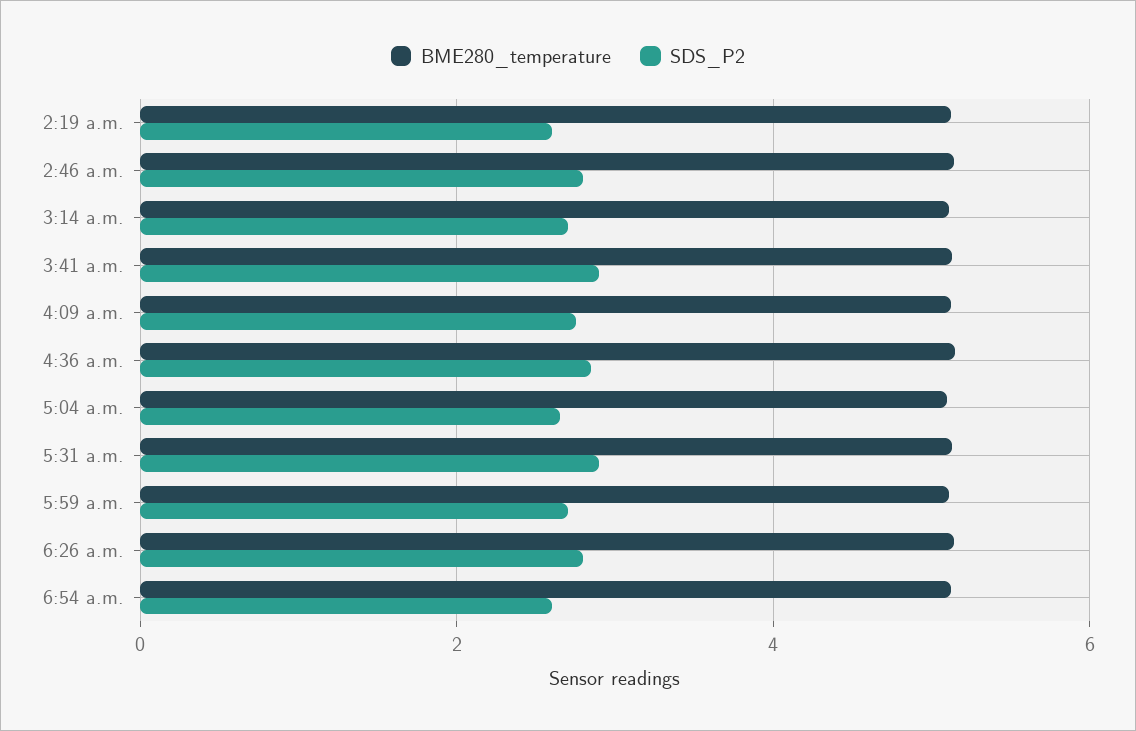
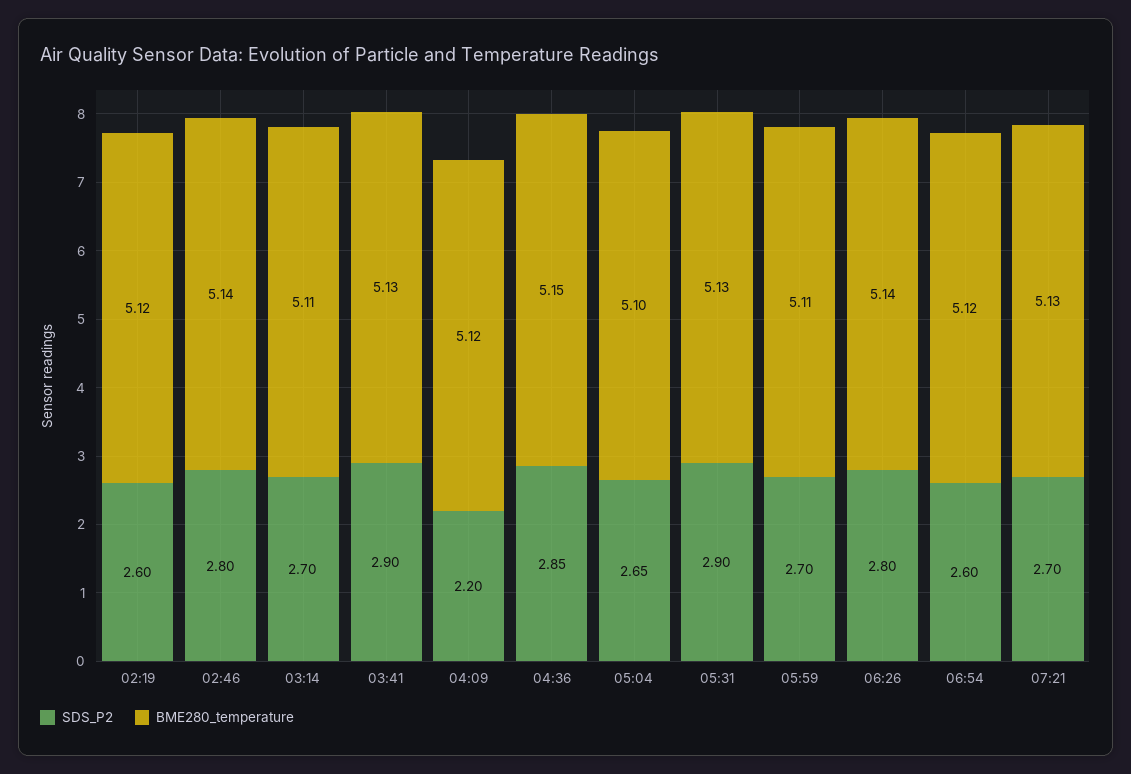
SDS_P2, 4:09 a.m.: 2.8 -> 2.2
SDS_P2, 07:21: none -> 2.7
BME280_temperature, 07:21: none -> 5.13

